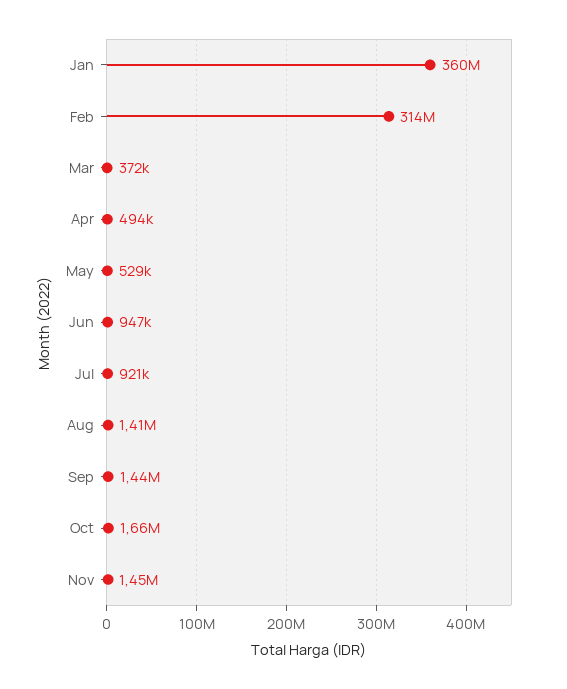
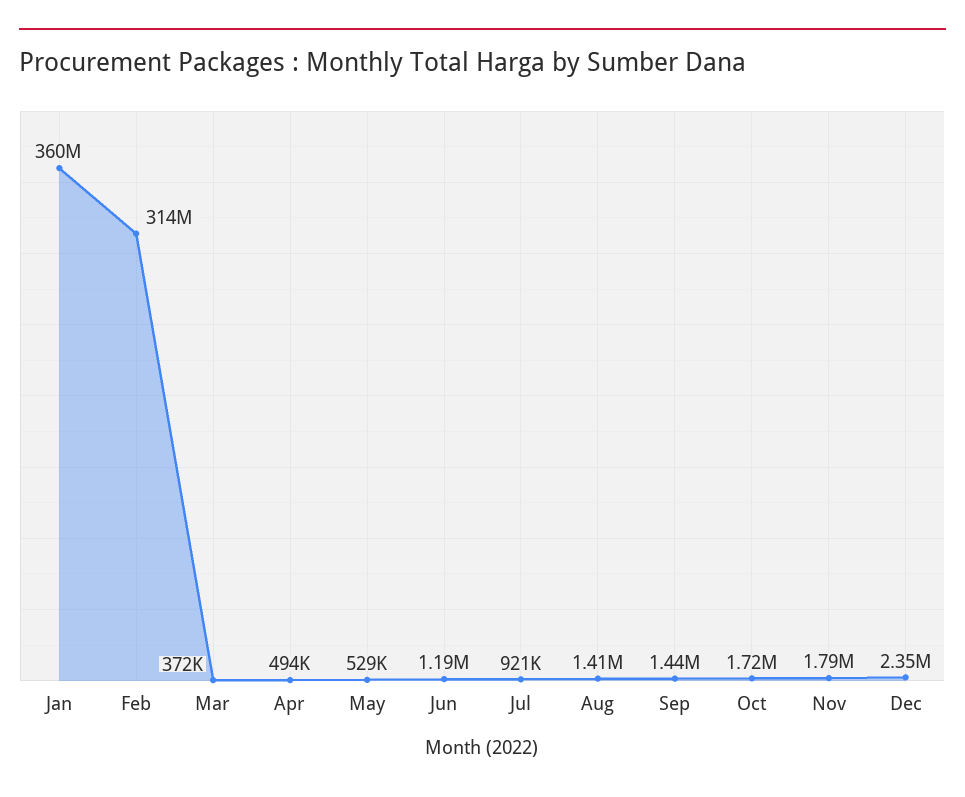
Jun: 947000 -> 1190000
Oct: 1660000 -> 1720000
Nov: 1450000 -> 1790000
Dec: none -> 2350000

